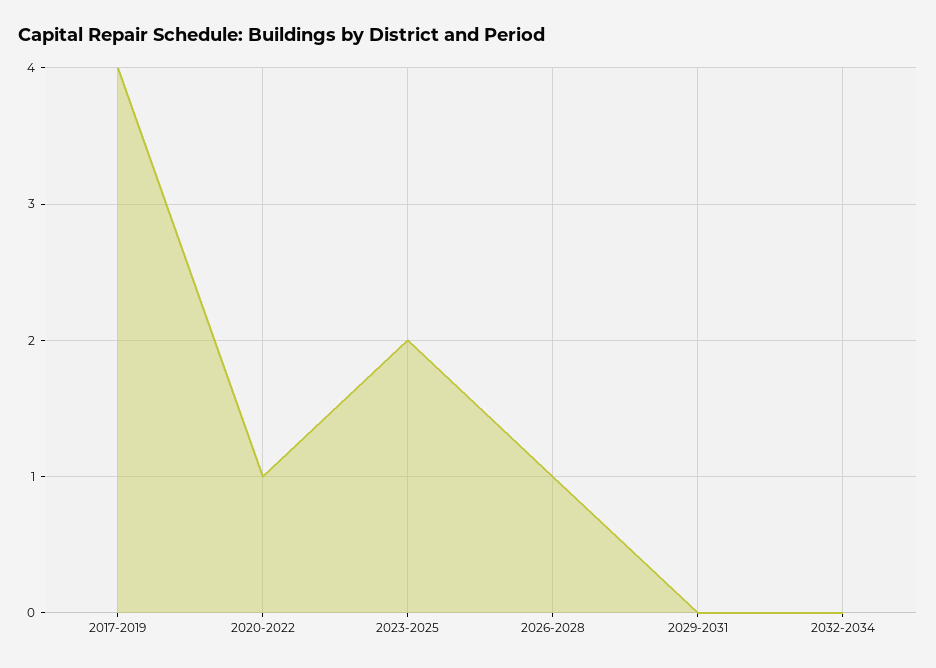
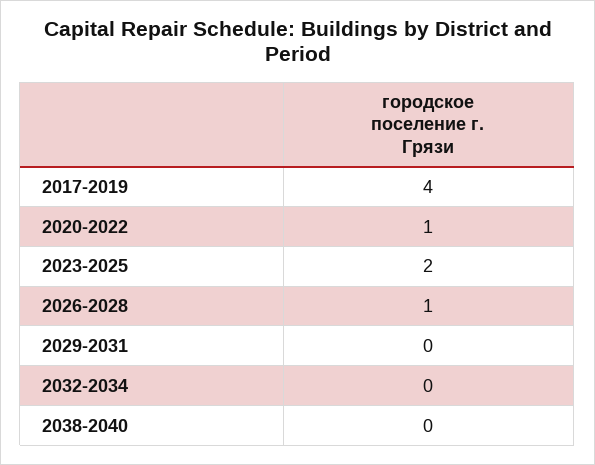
2038-2040: none -> 0

